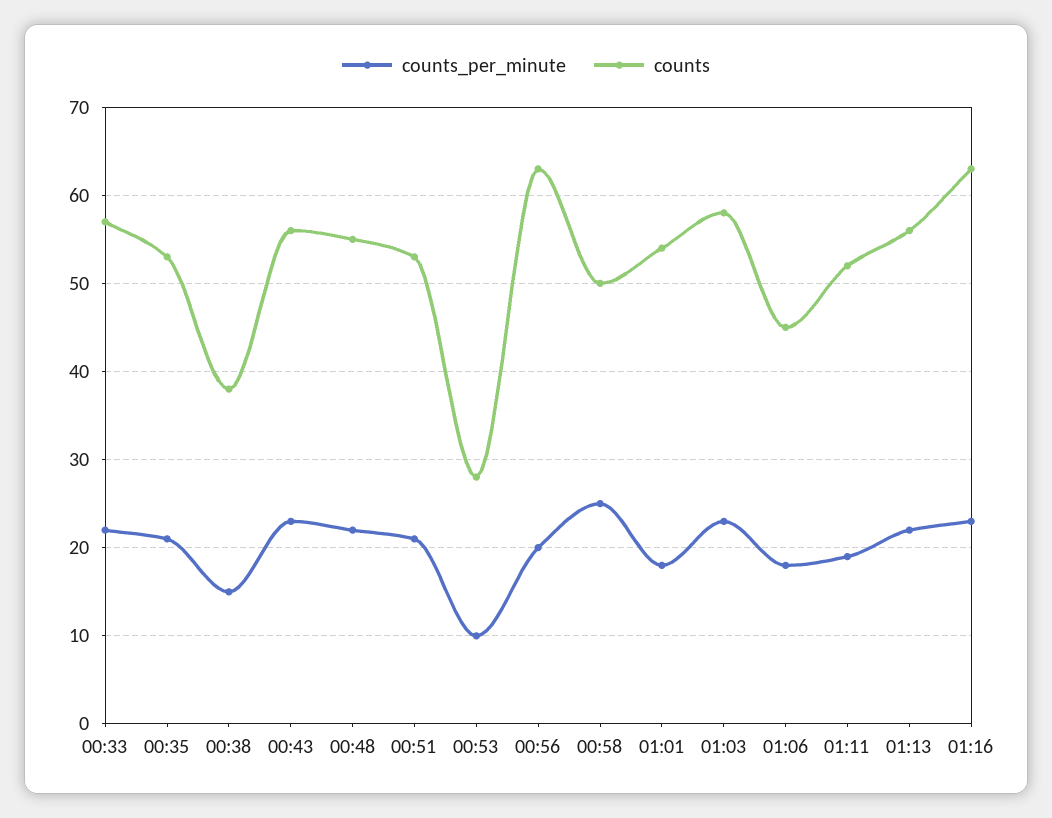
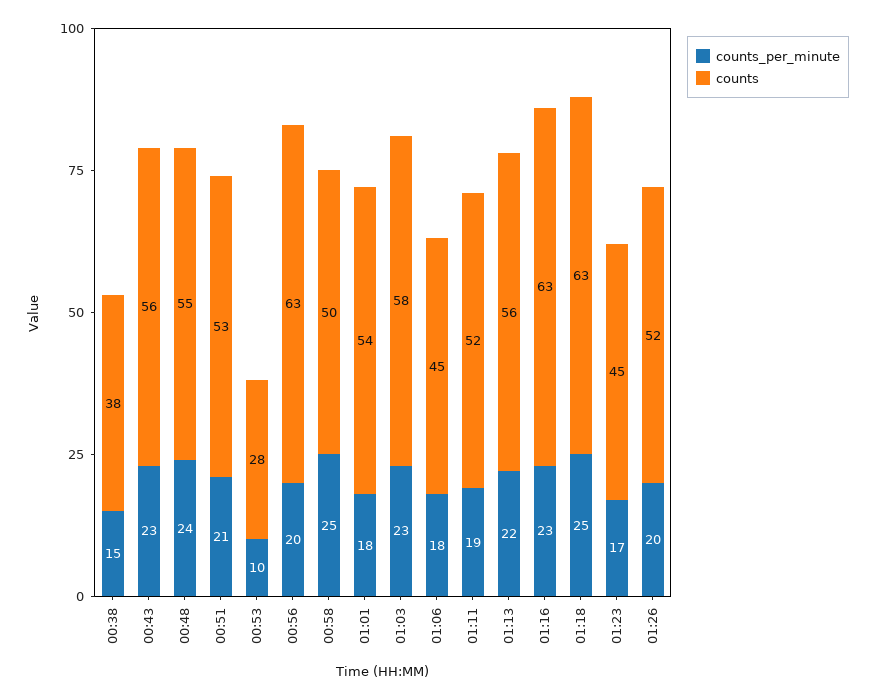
counts_per_minute, 00:33: 22 -> none
counts, 00:33: 57 -> none
counts_per_minute, 00:35: 21 -> none
counts, 00:35: 53 -> none
counts_per_minute, 00:48: 22 -> 24
counts_per_minute, 01:18: none -> 25
counts, 01:18: none -> 63
counts_per_minute, 01:23: none -> 17
counts, 01:23: none -> 45
counts_per_minute, 01:26: none -> 20
counts, 01:26: none -> 52

